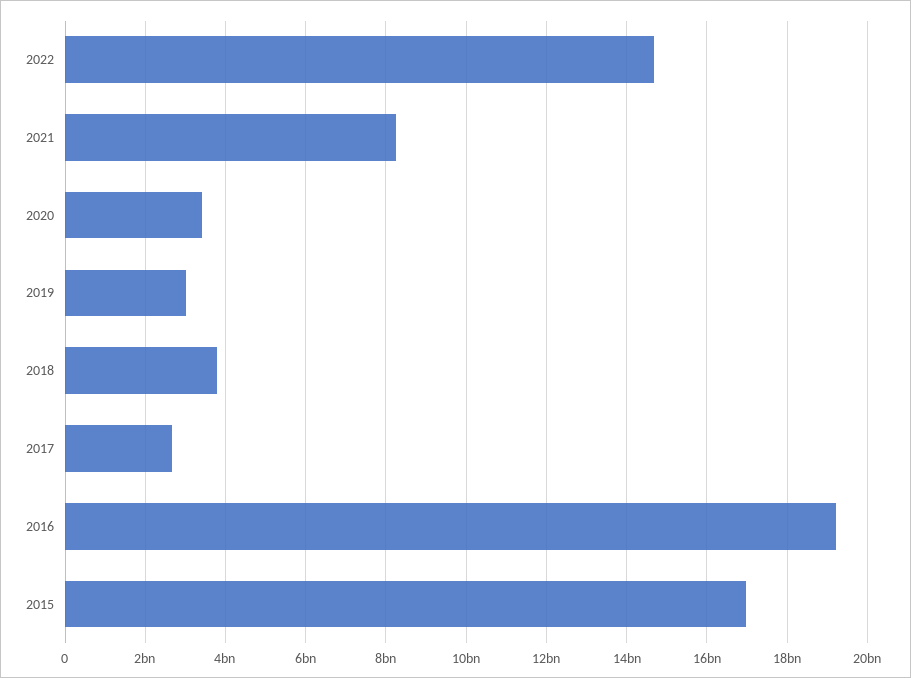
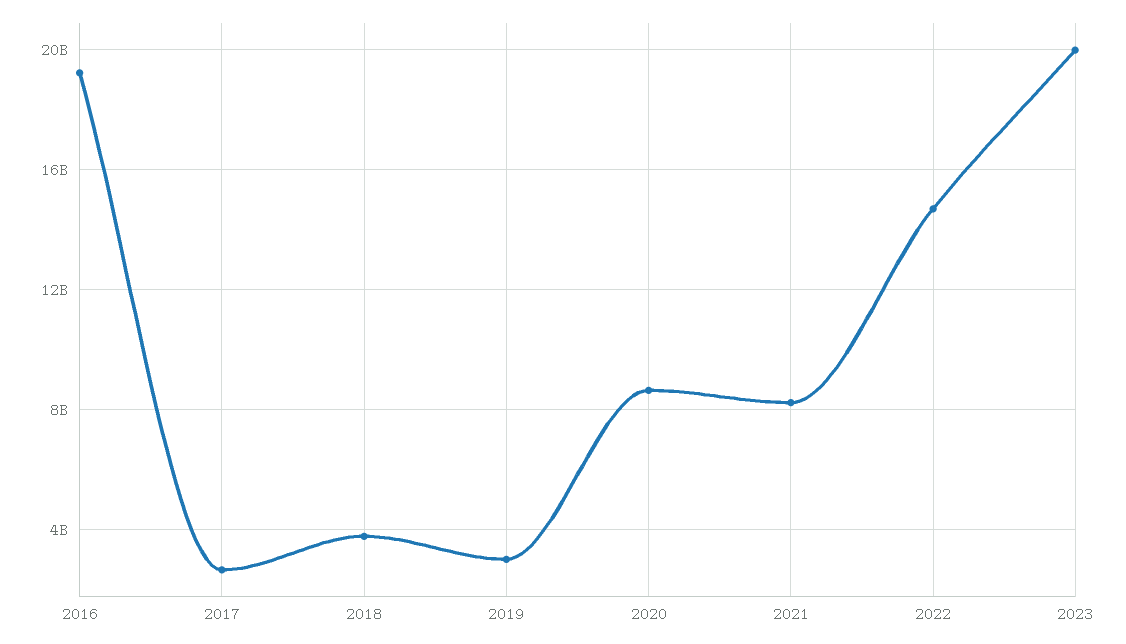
2020: 3400000000 -> 8500000000
2015: 17000000000 -> none
2023: none -> 20000000000

